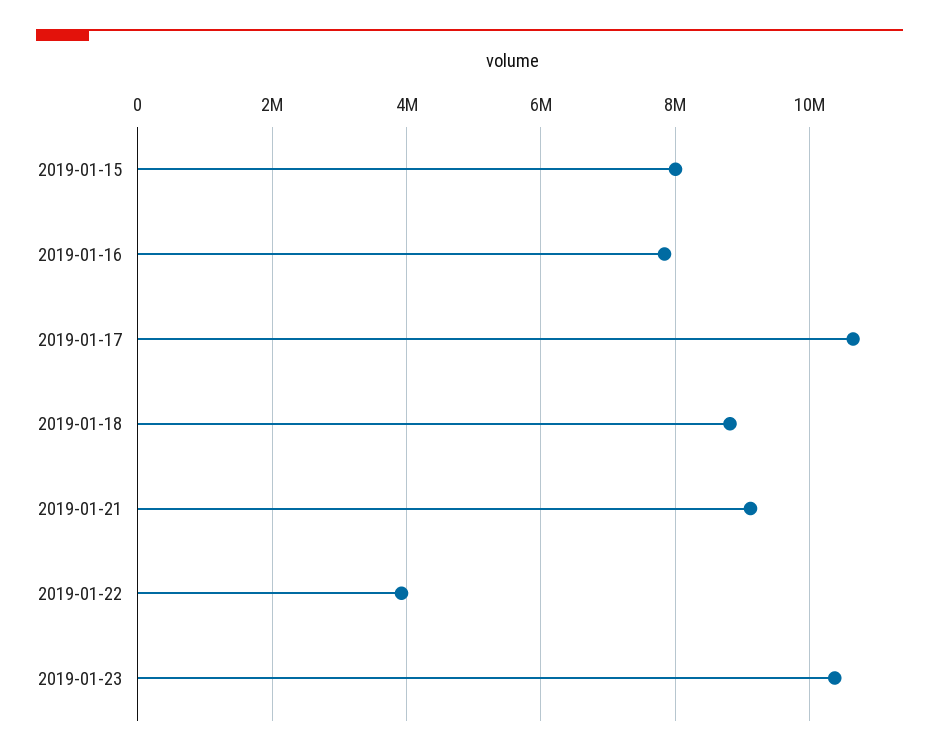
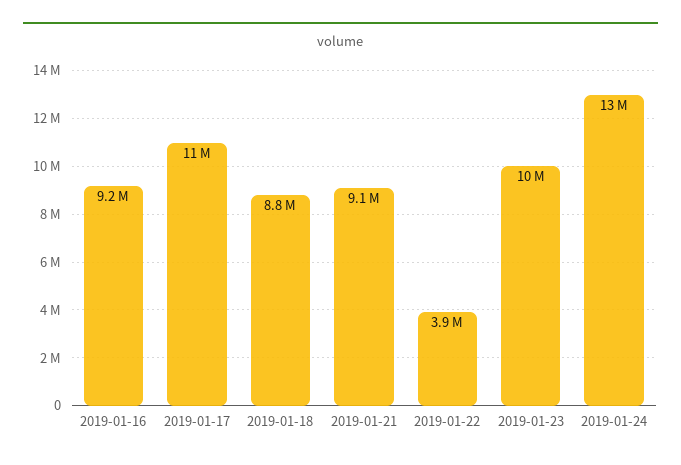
2019-01-15: 8000000 -> none
2019-01-16: 7800000 -> 9200000
2019-01-24: none -> 13000000

